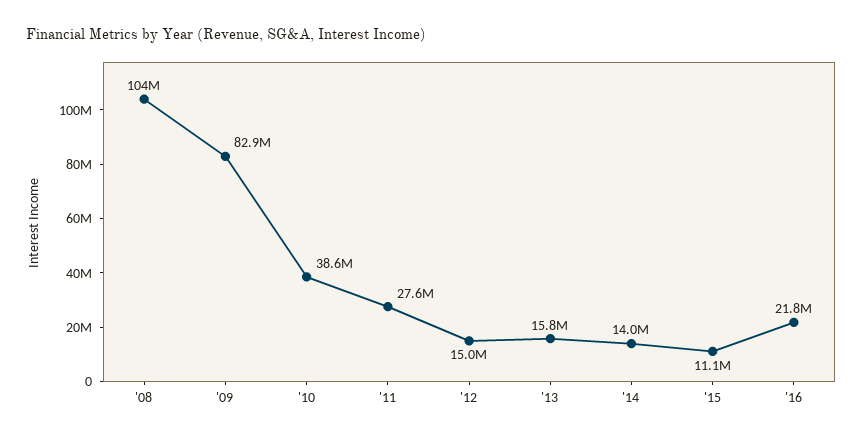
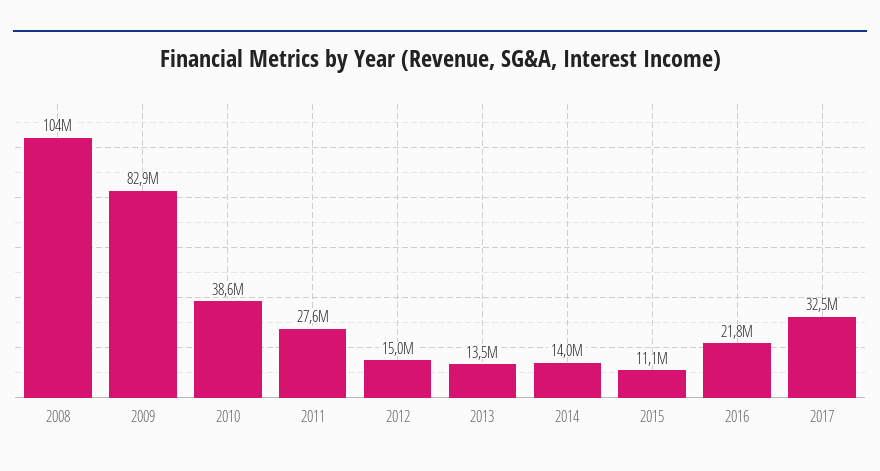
'13: 15800000 -> 13500000
2017: none -> 32500000

